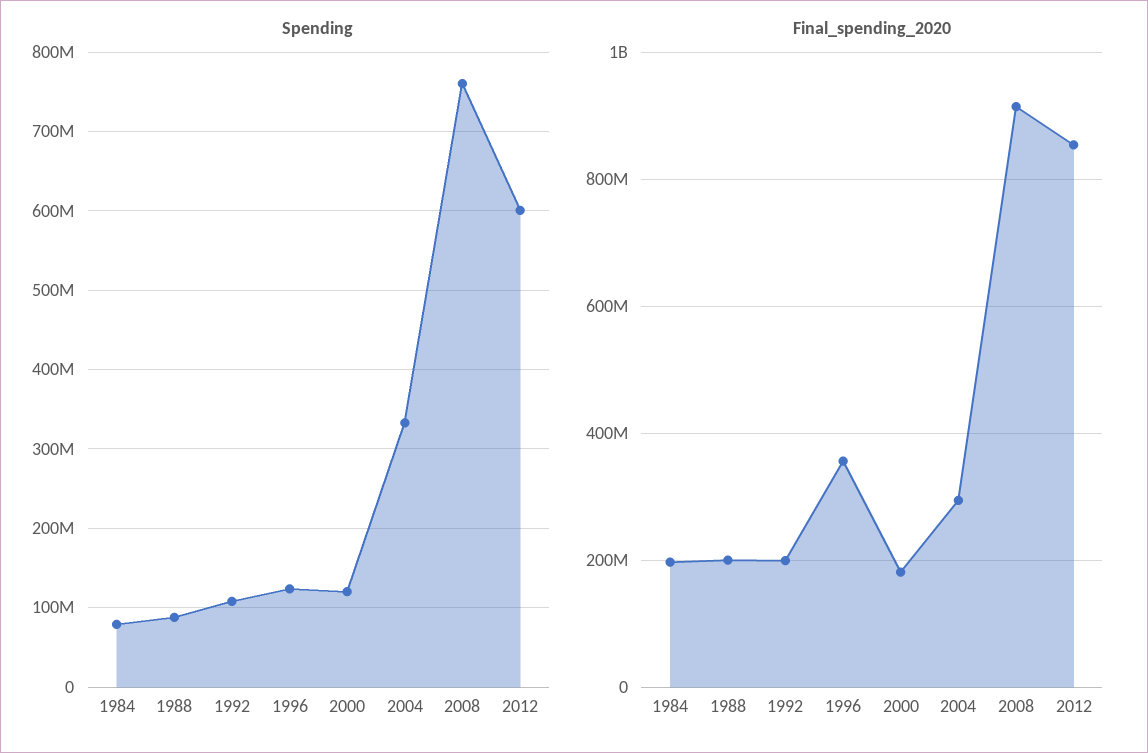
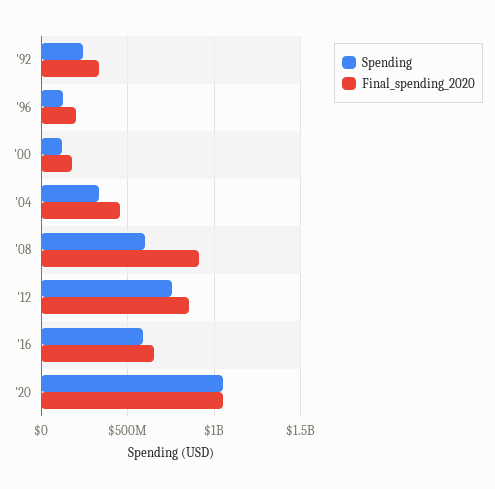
Spending, 1984: 80000000 -> none
Spending, 1988: 90000000 -> none
Spending, 1992: 110000000 -> 250000000
Spending, 2008: 760000000 -> 600000000
Spending, 2012: 600000000 -> 750000000
Final_spending_2020, 1984: 200000000 -> none
Final_spending_2020, 1988: 200000000 -> none
Final_spending_2020, 1992: 200000000 -> 350000000
Final_spending_2020, 1996: 360000000 -> 200000000
Final_spending_2020, 2004: 300000000 -> 450000000
Spending, '16: none -> 600000000
Final_spending_2020, '16: none -> 650000000
Spending, '20: none -> 1050000000
Final_spending_2020, '20: none -> 1050000000

